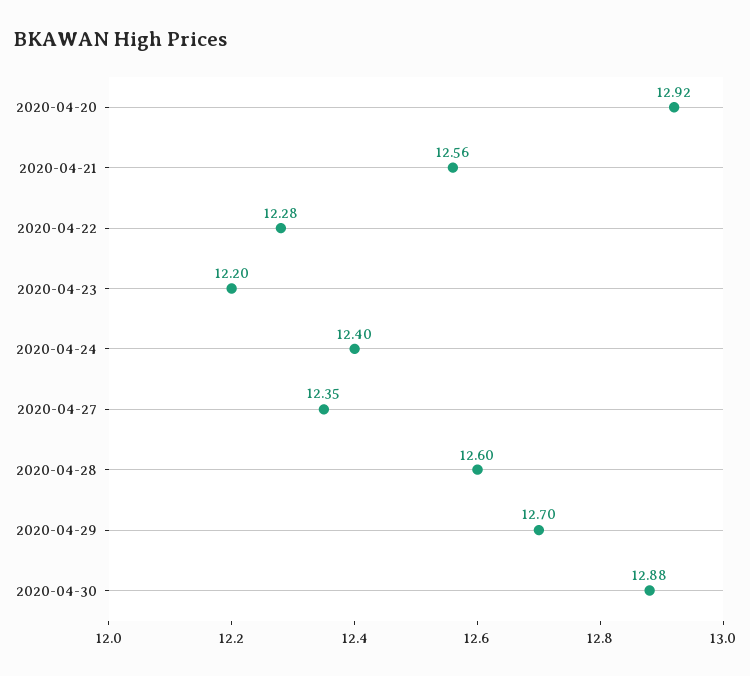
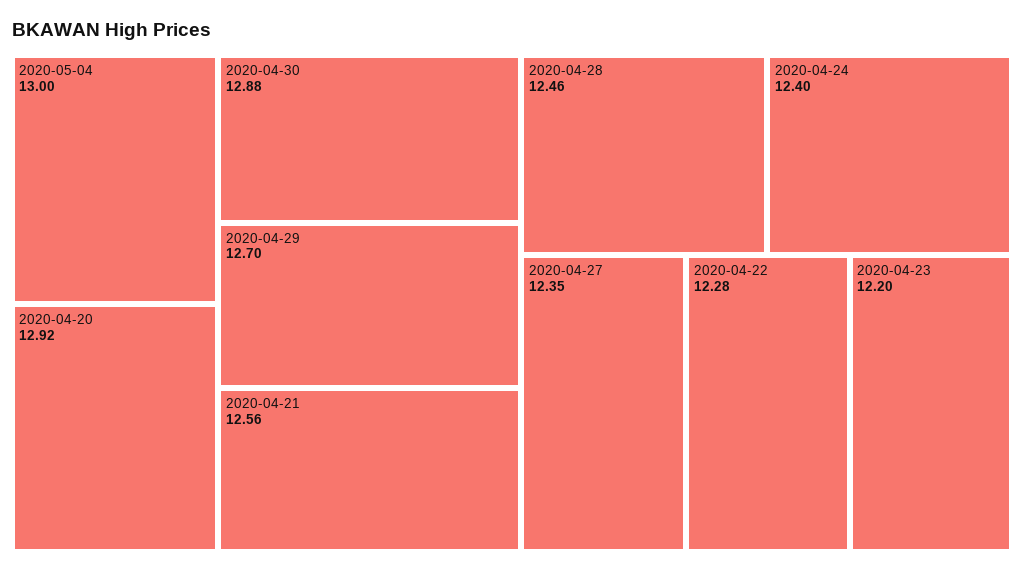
2020-04-28: 12.6 -> 12.46
2020-05-04: none -> 13

